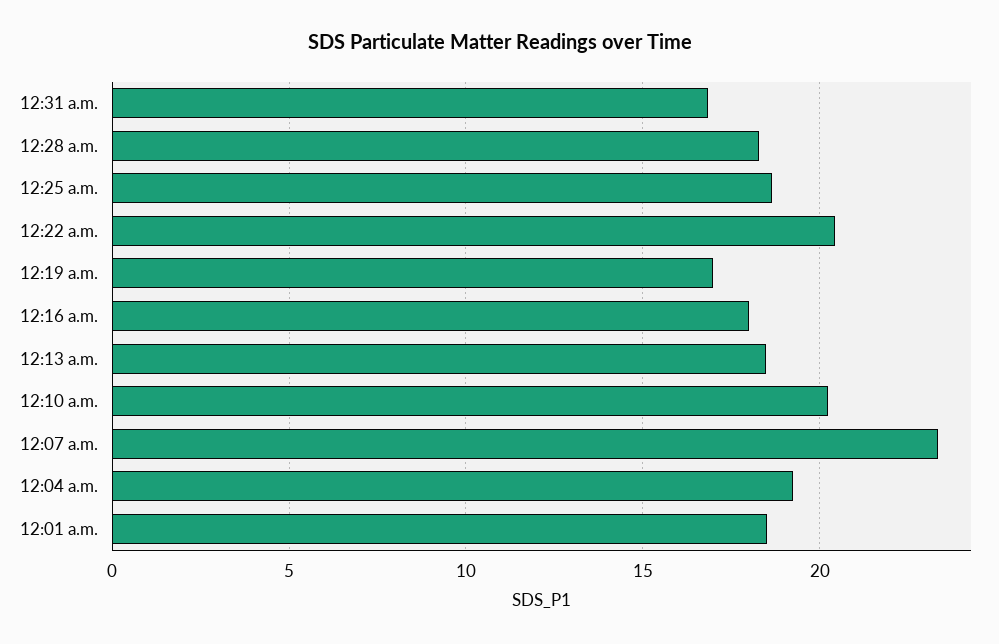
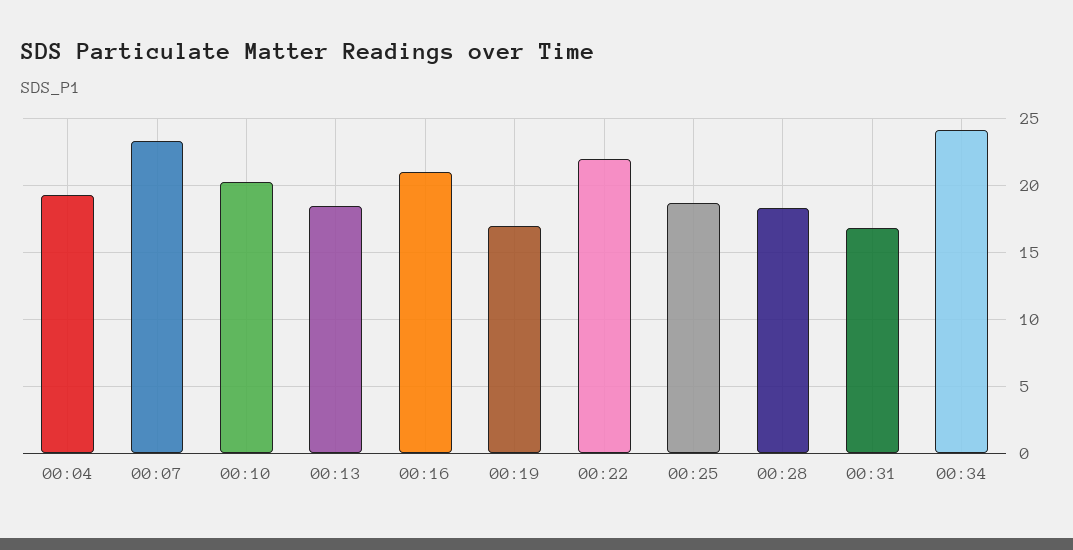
12:22 a.m.: 20.5 -> 22
12:16 a.m.: 18 -> 21
12:01 a.m.: 18.5 -> none
00:34: none -> 24

